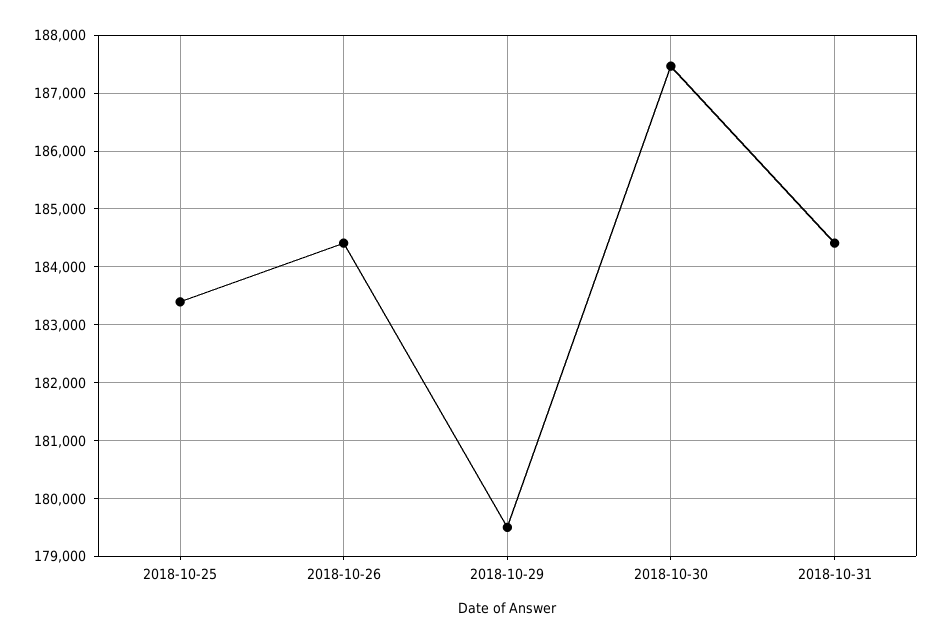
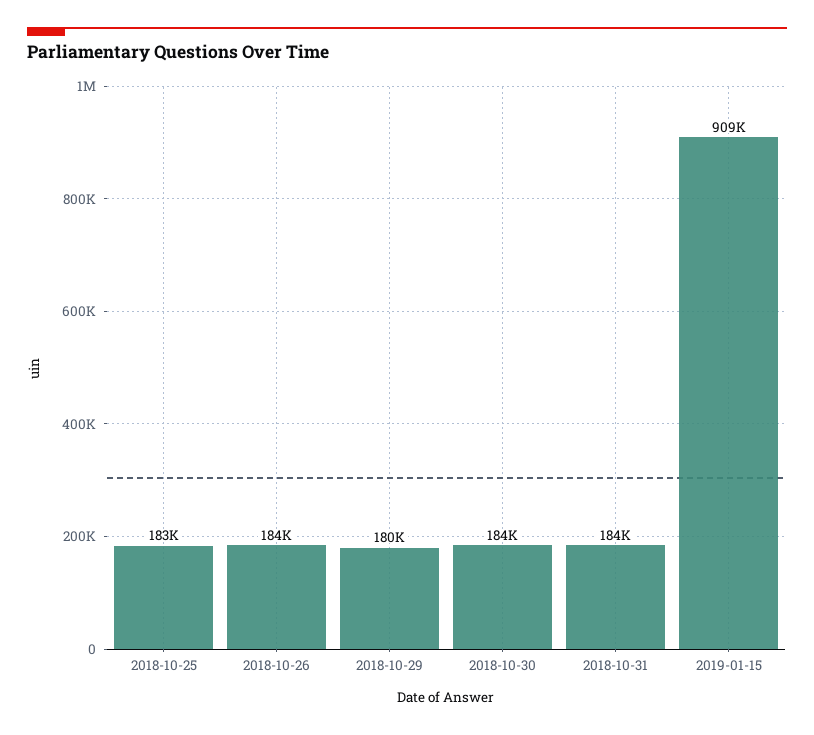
2018-10-30: 187400 -> 184000
2019-01-15: none -> 909000

